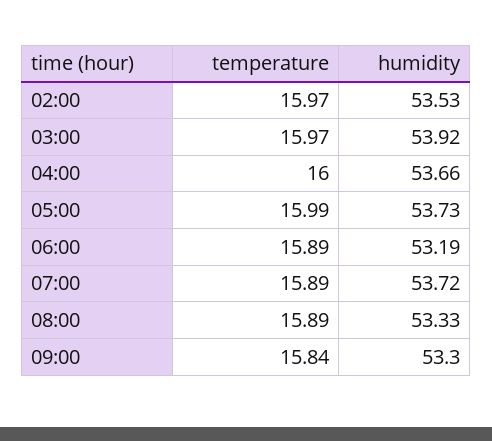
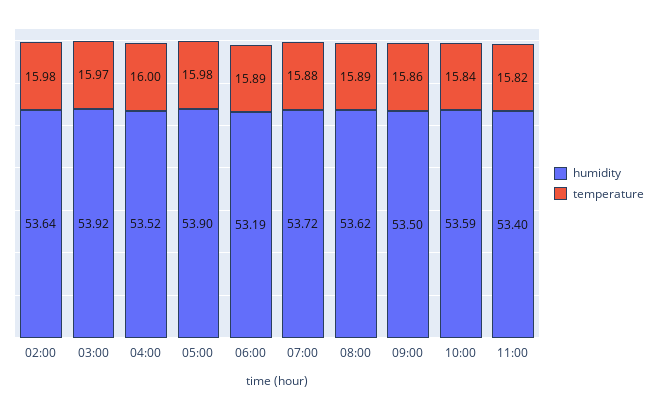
temperature, 02:00: 15.97 -> 15.98
humidity, 02:00: 53.53 -> 53.64
humidity, 04:00: 53.66 -> 53.52
temperature, 05:00: 15.99 -> 15.98
humidity, 05:00: 53.73 -> 53.9
temperature, 07:00: 15.89 -> 15.88
humidity, 08:00: 53.33 -> 53.62
temperature, 09:00: 15.84 -> 15.86
humidity, 09:00: 53.3 -> 53.5
humidity, 10:00: none -> 53.59
temperature, 10:00: none -> 15.84
humidity, 11:00: none -> 53.4
temperature, 11:00: none -> 15.82

